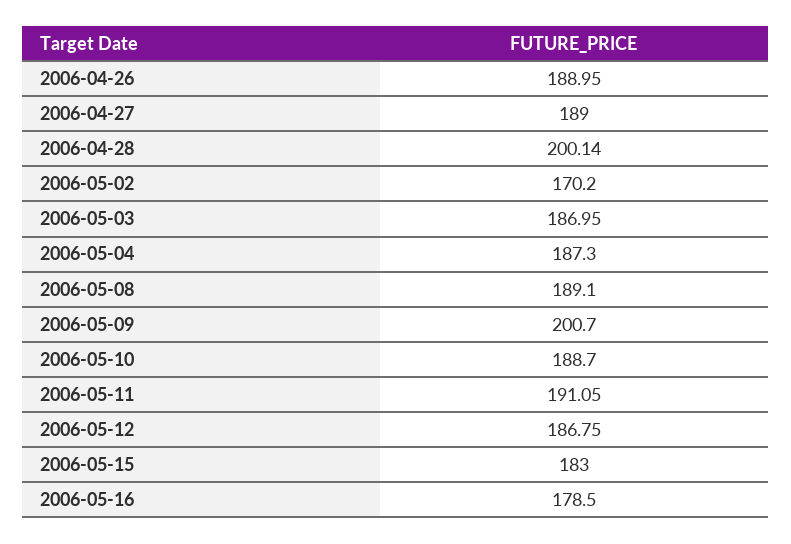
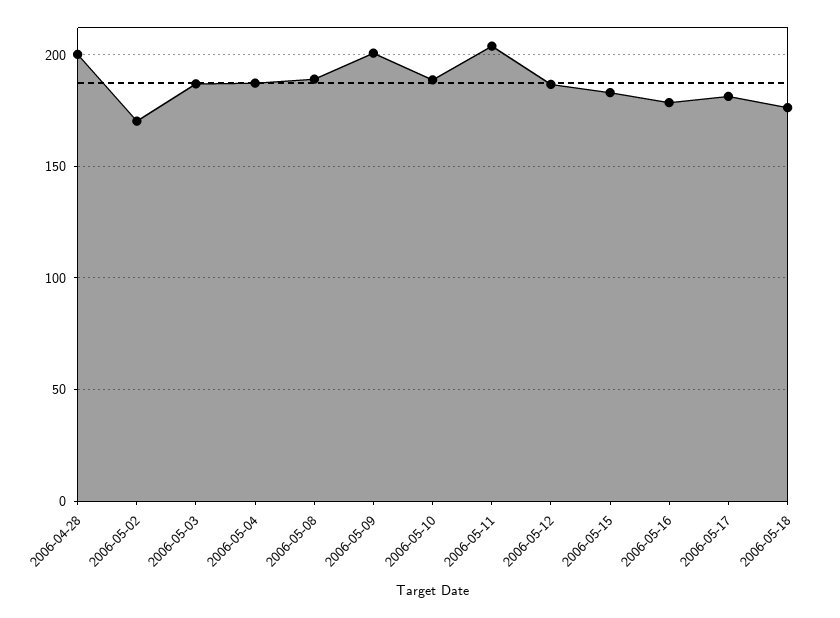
2006-04-26: 188.95 -> none
2006-04-27: 189 -> none
2006-05-11: 191.05 -> 205
2006-05-17: none -> 180
2006-05-18: none -> 175

